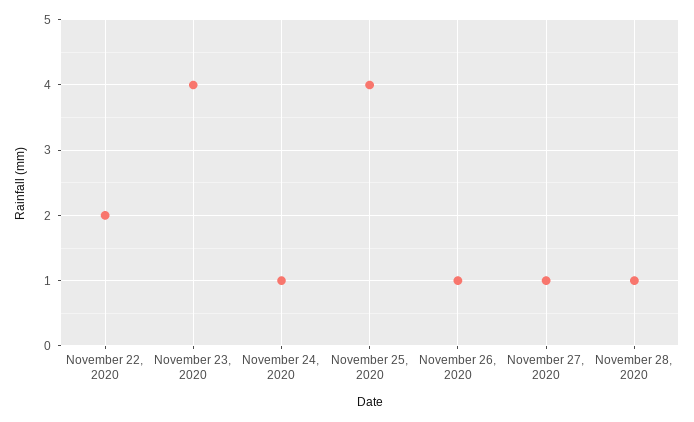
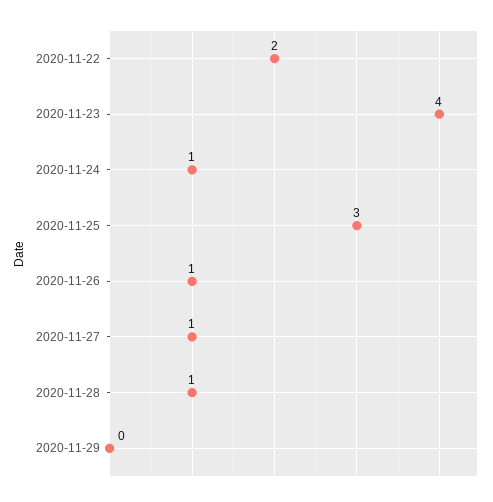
November 25, 2020: 4 -> 3
2020-11-29: none -> 0

